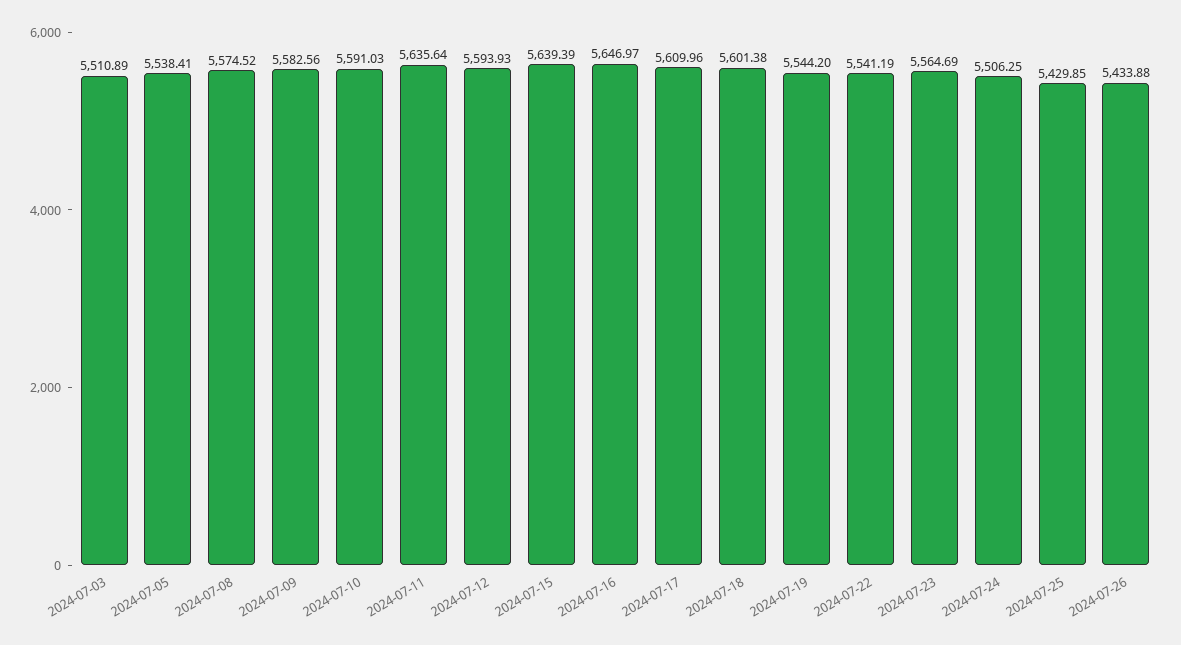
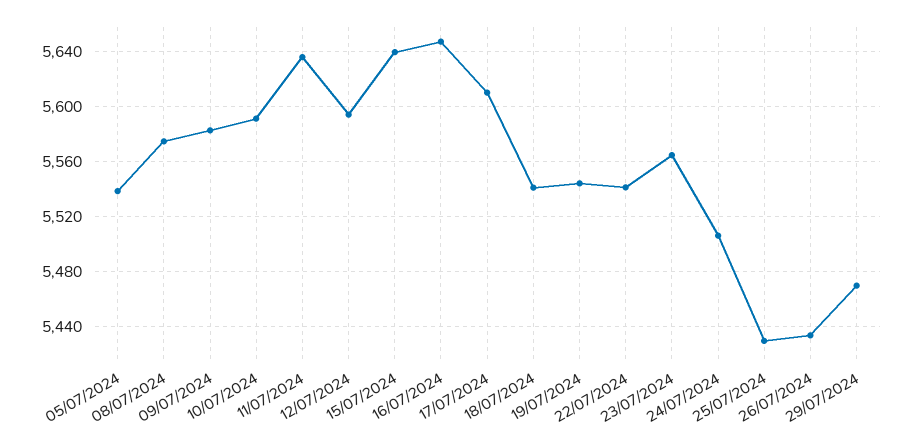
2024-07-03: 5510.89 -> none
2024-07-18: 5601.38 -> 5540
29/07/2024: none -> 5470

